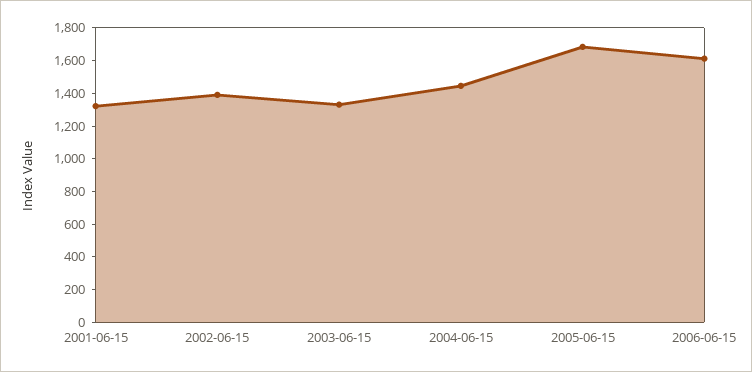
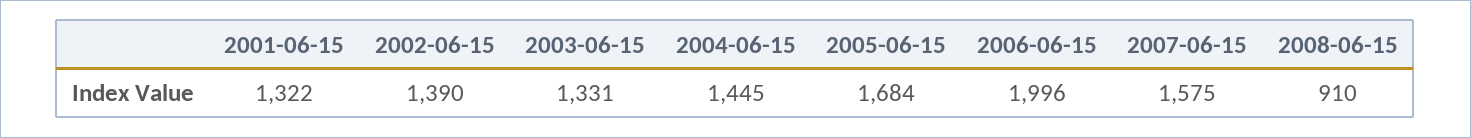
2006-06-15: 1600 -> 1996
2007-06-15: none -> 1575
2008-06-15: none -> 910

